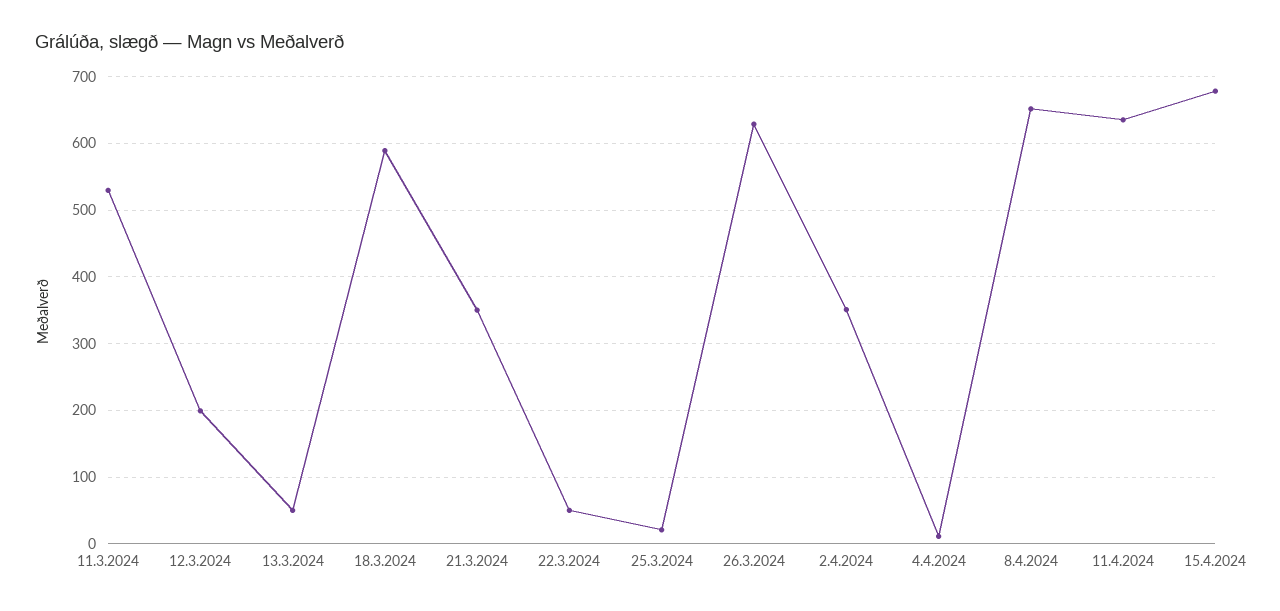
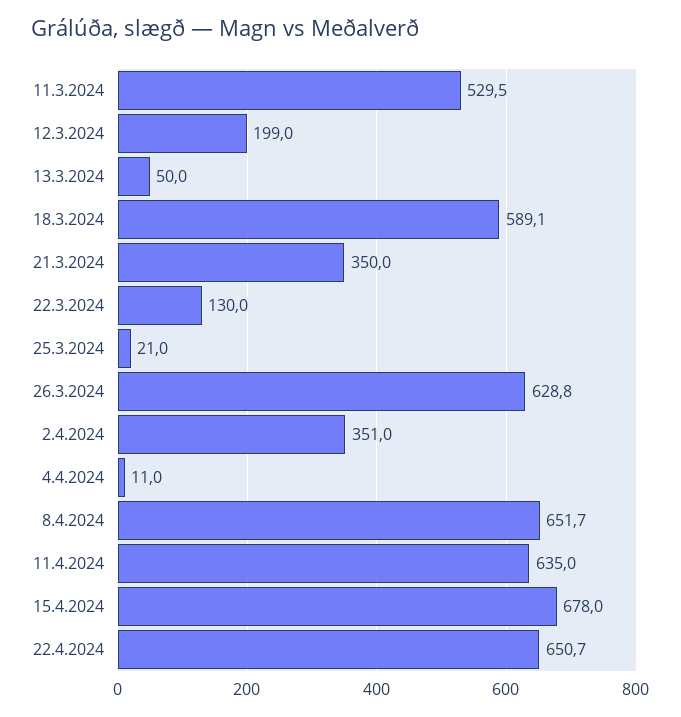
22.3.2024: 50 -> 130
22.4.2024: none -> 650.7

